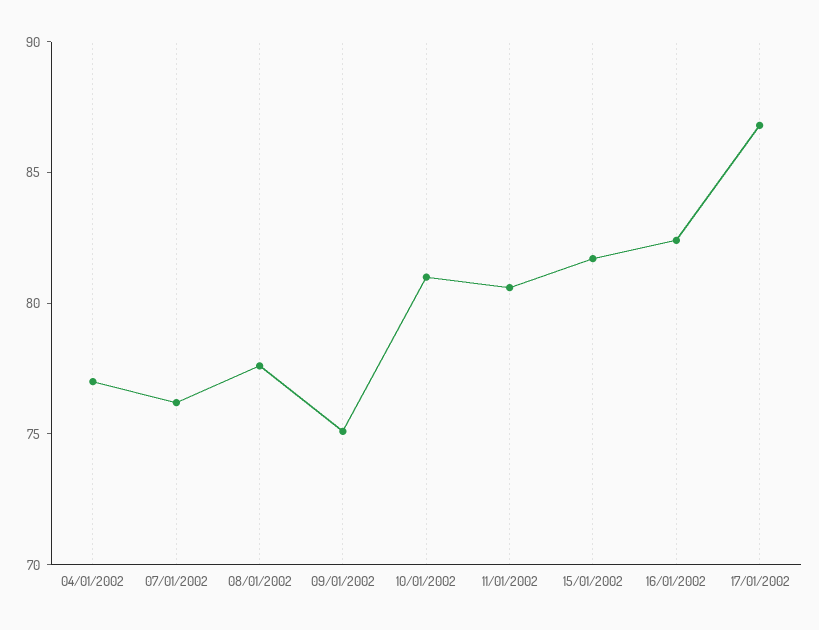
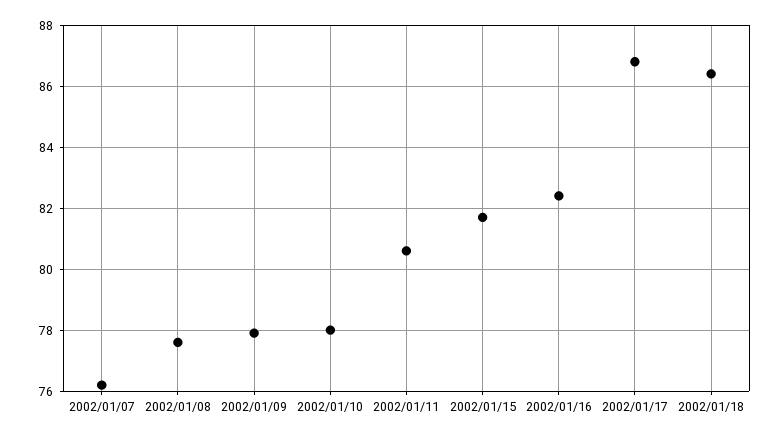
04/01/2002: 77 -> none
09/01/2002: 75 -> 78
10/01/2002: 81 -> 78
2002/01/18: none -> 86.5

